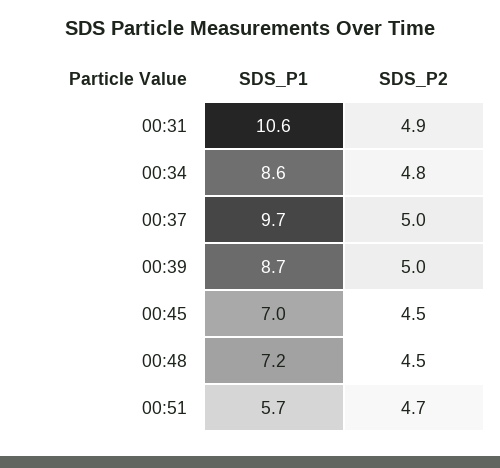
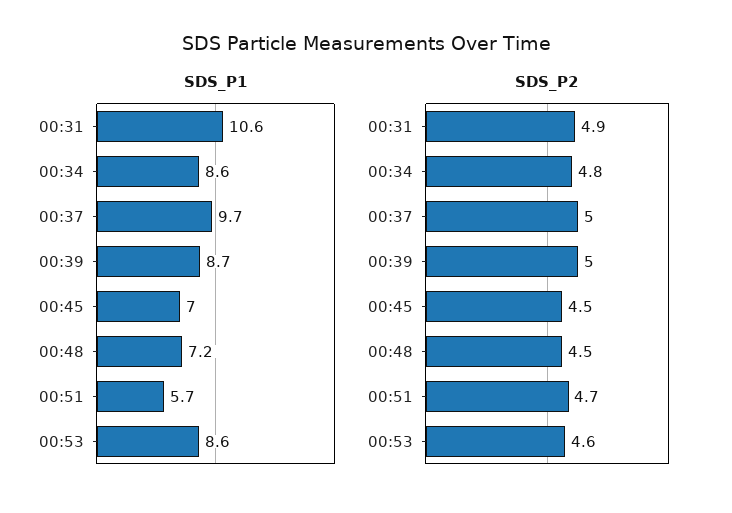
SDS_P1, 00:53: none -> 8.6
SDS_P2, 00:53: none -> 4.6

